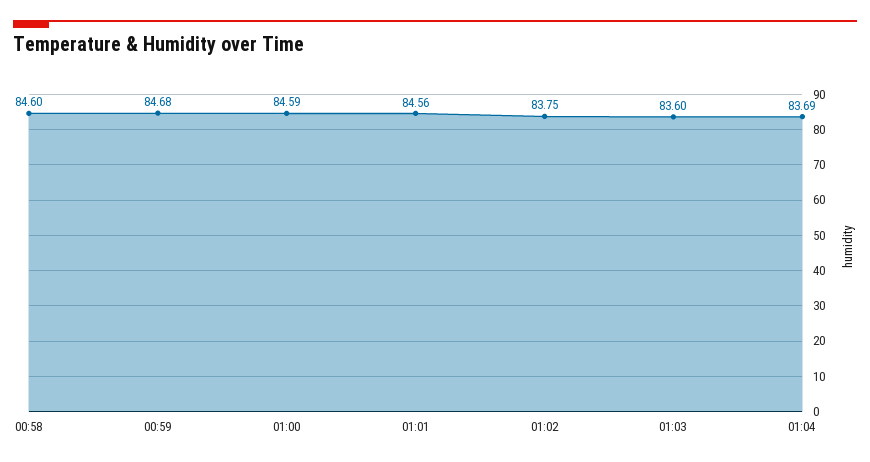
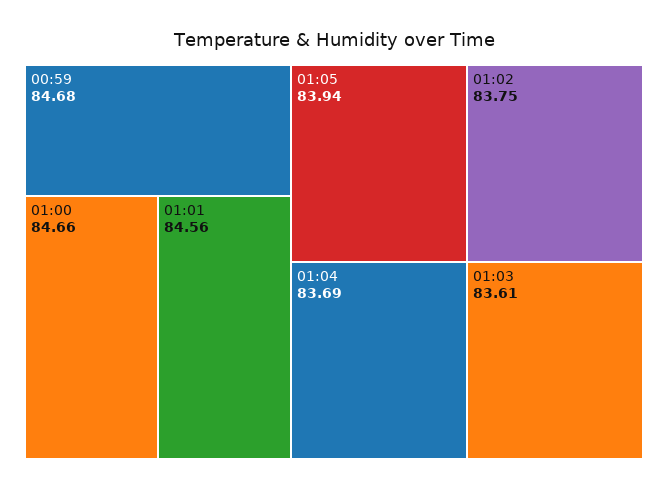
00:58: 84.6 -> none
01:00: 84.59 -> 84.66
01:03: 83.6 -> 83.61
01:05: none -> 83.94

